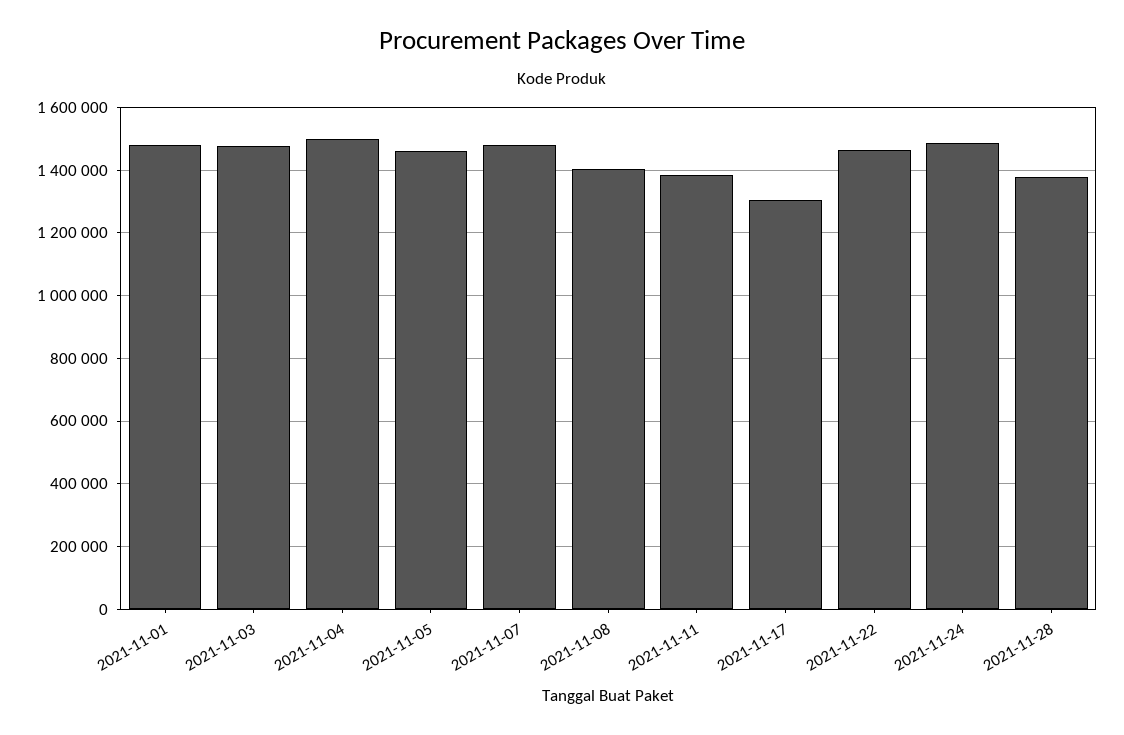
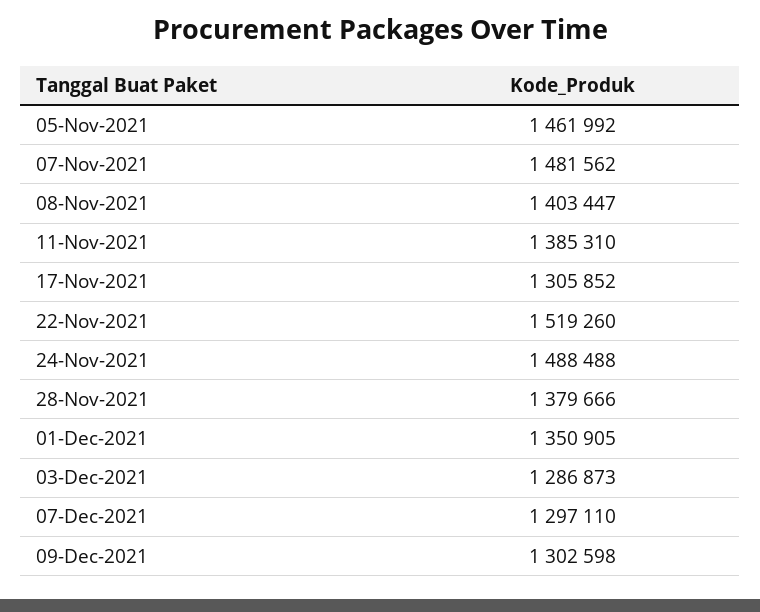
2021-11-01: 1480000 -> none
2021-11-03: 1480000 -> none
2021-11-04: 1500000 -> none
2021-11-22: 1460000 -> 1519260
01-Dec-2021: none -> 1350905
03-Dec-2021: none -> 1286873
07-Dec-2021: none -> 1297110
09-Dec-2021: none -> 1302598

